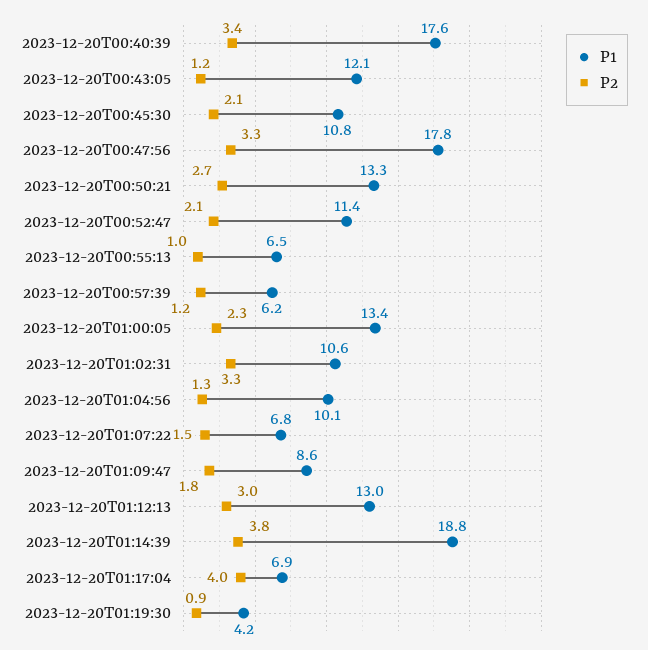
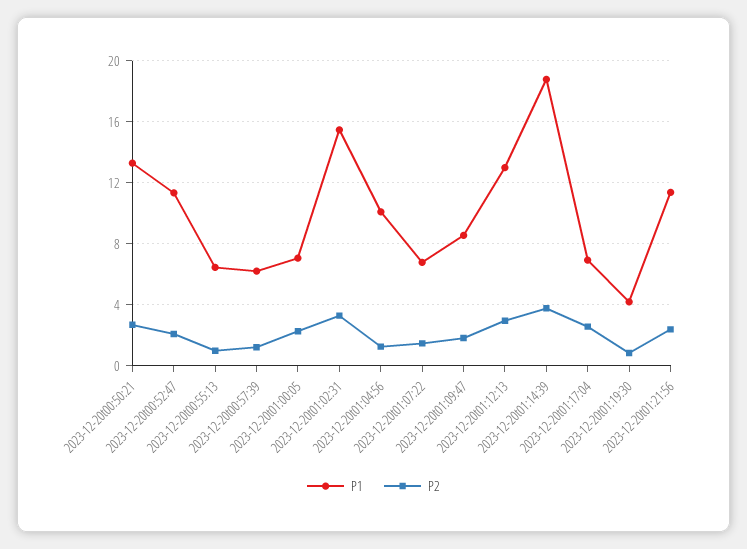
P1, 2023-12-20T00:40:39: 17.6 -> none
P2, 2023-12-20T00:40:39: 3.4 -> none
P1, 2023-12-20T00:43:05: 12.1 -> none
P2, 2023-12-20T00:43:05: 1.2 -> none
P1, 2023-12-20T00:45:30: 10.8 -> none
P2, 2023-12-20T00:45:30: 2.1 -> none
P1, 2023-12-20T00:47:56: 17.8 -> none
P2, 2023-12-20T00:47:56: 3.3 -> none
P1, 2023-12-20T01:00:05: 13.4 -> 7
P1, 2023-12-20T01:02:31: 10.6 -> 15.5
P2, 2023-12-20T01:17:04: 4 -> 2.5
P1, 2023-12-20t01:21:56: none -> 11.5
P2, 2023-12-20t01:21:56: none -> 2.5

